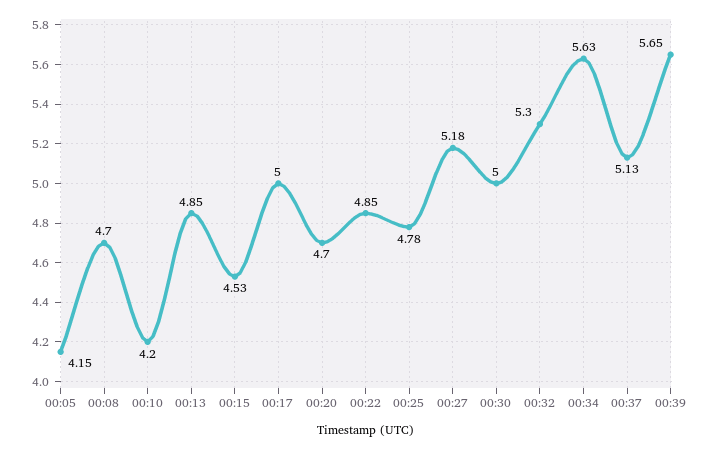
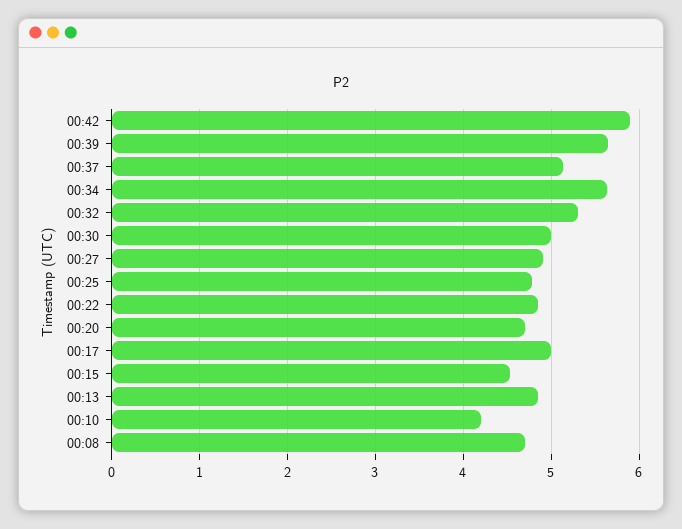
00:05: 4.15 -> none
00:27: 5.18 -> 4.9
00:42: none -> 5.9

